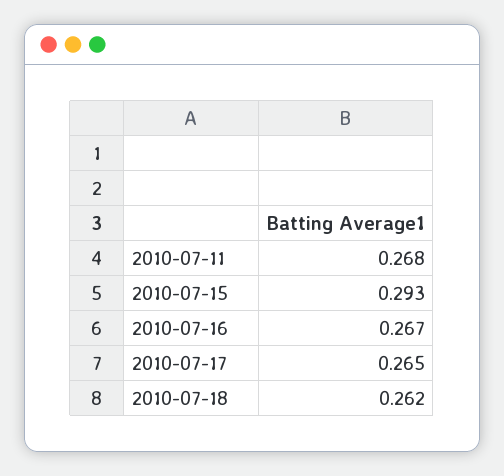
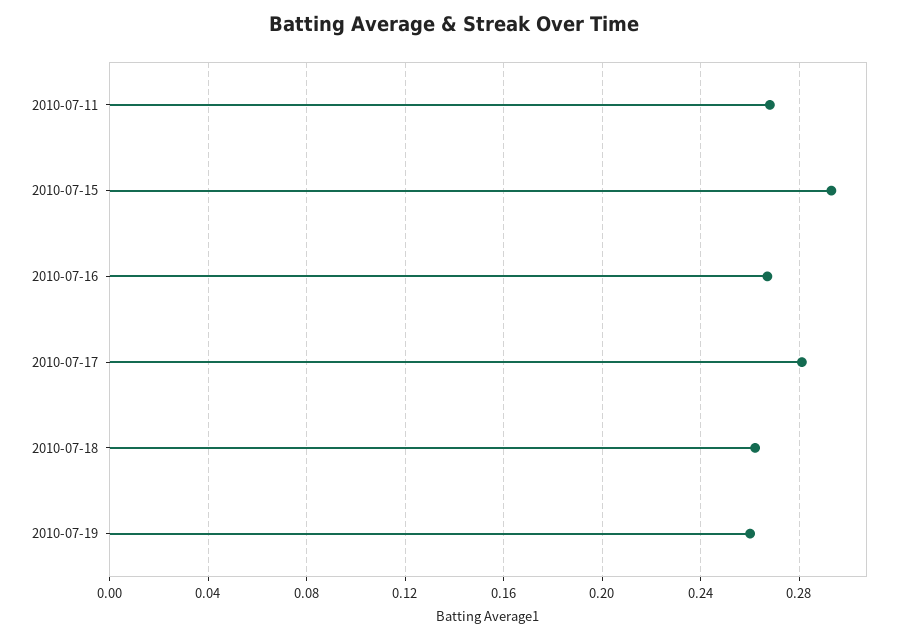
2010-07-17: 0.265 -> 0.28
2010-07-19: none -> 0.26

